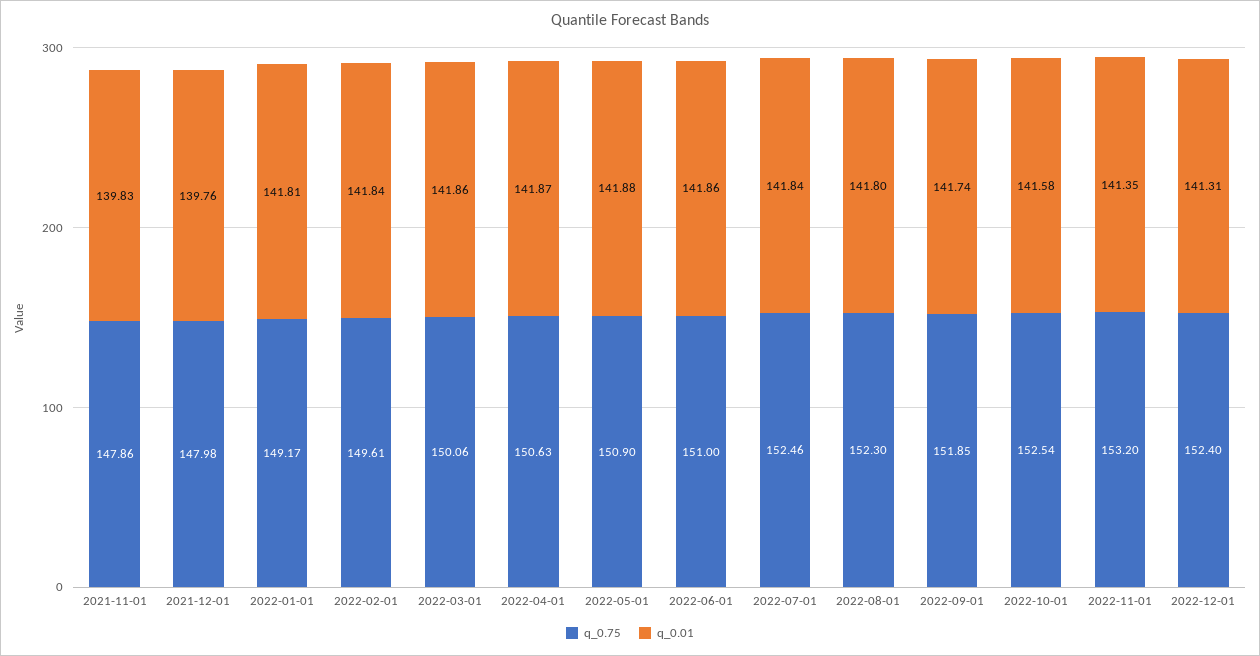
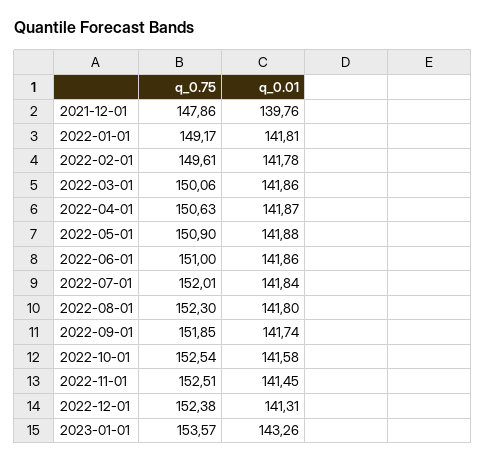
q_0.75, 2021-11-01: 147.86 -> none
q_0.01, 2021-11-01: 139.83 -> none
q_0.75, 2021-12-01: 147.98 -> 147.86
q_0.01, 2022-02-01: 141.84 -> 141.78
q_0.75, 2022-07-01: 152.46 -> 152.01
q_0.75, 2022-11-01: 153.2 -> 152.51
q_0.01, 2022-11-01: 141.35 -> 141.45
q_0.75, 2022-12-01: 152.4 -> 152.38
q_0.75, 2023-01-01: none -> 153.57
q_0.01, 2023-01-01: none -> 143.26

